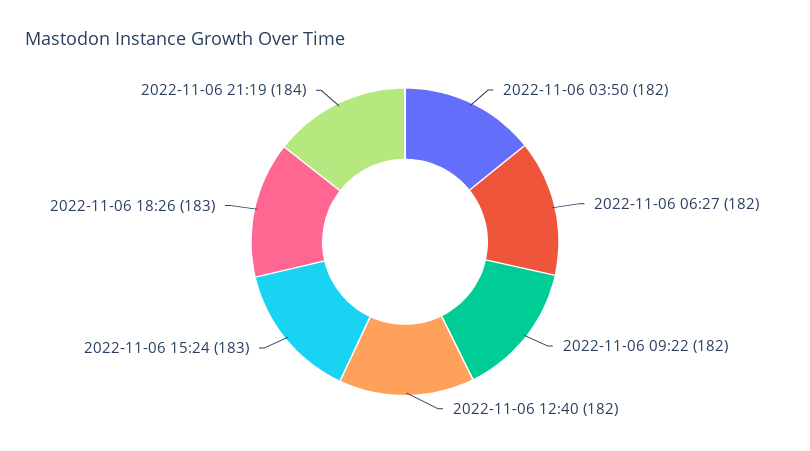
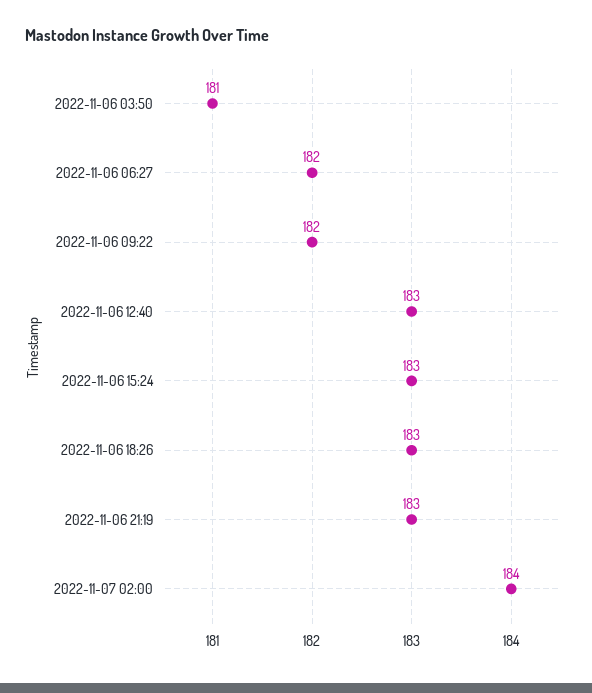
2022-11-06 03:50: 182 -> 181
2022-11-06 12:40: 182 -> 183
2022-11-06 21:19: 184 -> 183
2022-11-07 02:00: none -> 184

